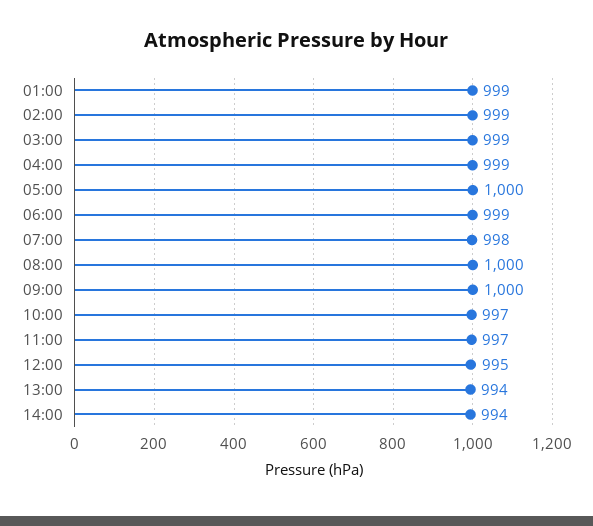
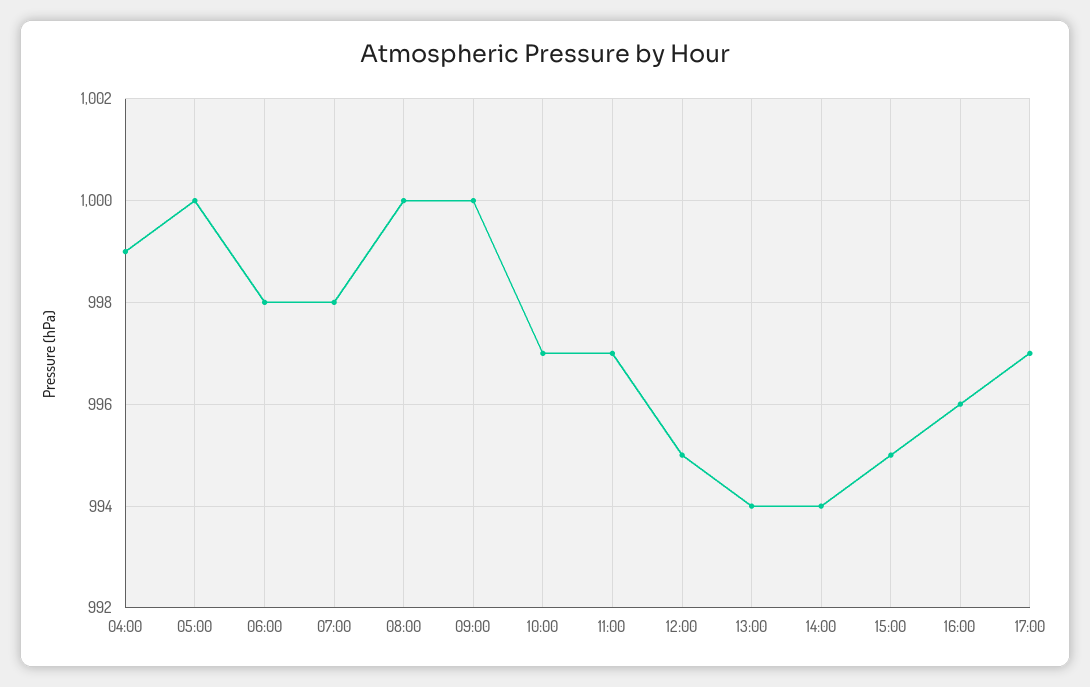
01:00: 999 -> none
02:00: 999 -> none
03:00: 999 -> none
06:00: 999 -> 998
15:00: none -> 995
16:00: none -> 996
17:00: none -> 997

